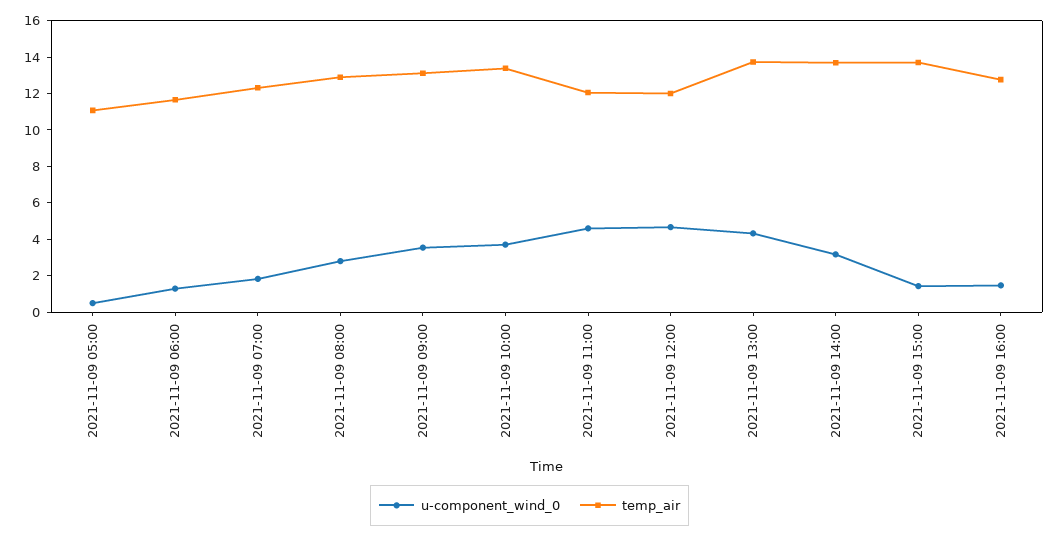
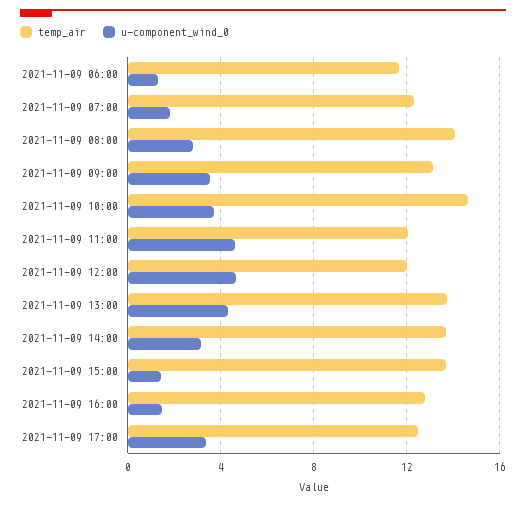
u-component_wind_0, 2021-11-09 05:00: 0.5 -> none
temp_air, 2021-11-09 05:00: 11 -> none
temp_air, 2021-11-09 08:00: 13 -> 14
temp_air, 2021-11-09 10:00: 13.5 -> 14.5
temp_air, 2021-11-09 17:00: none -> 12.5
u-component_wind_0, 2021-11-09 17:00: none -> 3.5

